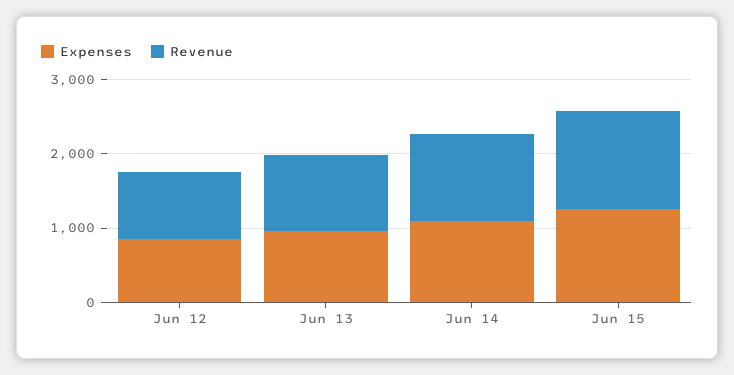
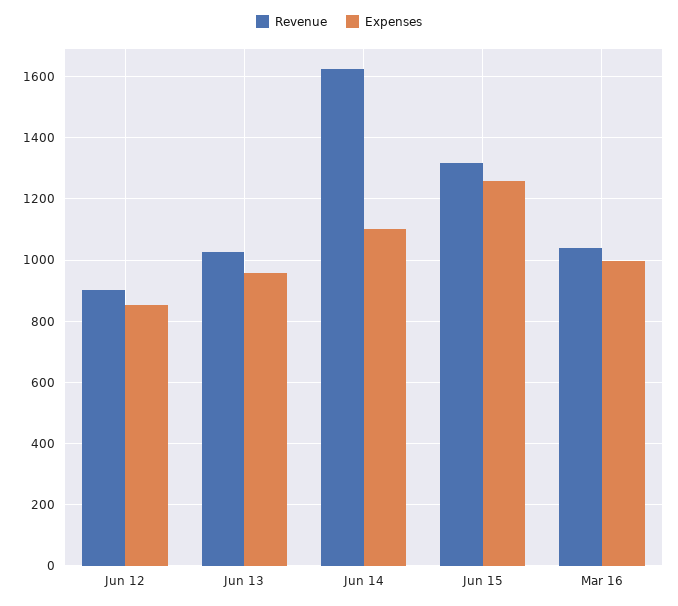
Revenue, Jun 14: 1200 -> 1620
Revenue, Mar 16: none -> 1040
Expenses, Mar 16: none -> 1000

